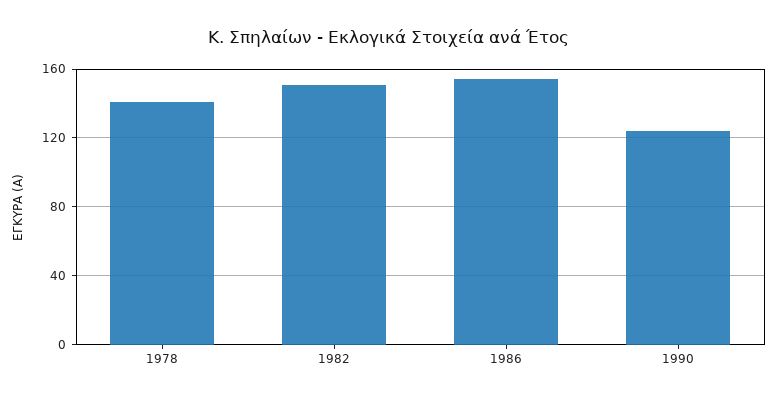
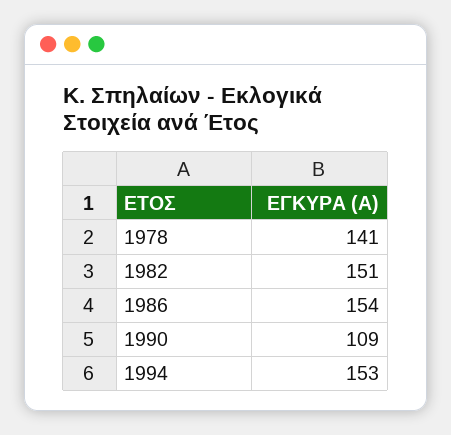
1990: 125 -> 109
1994: none -> 153

